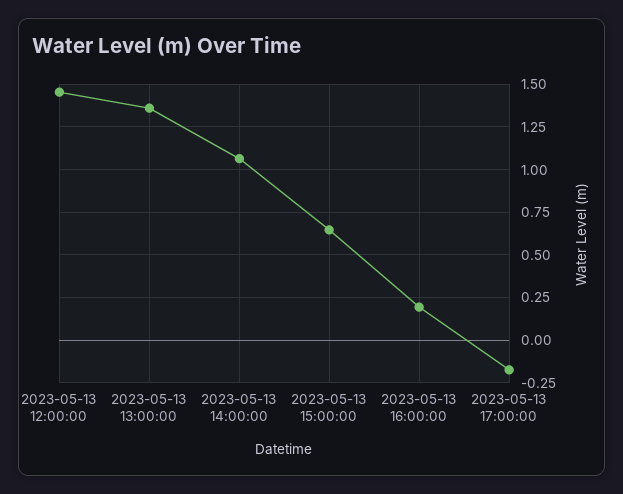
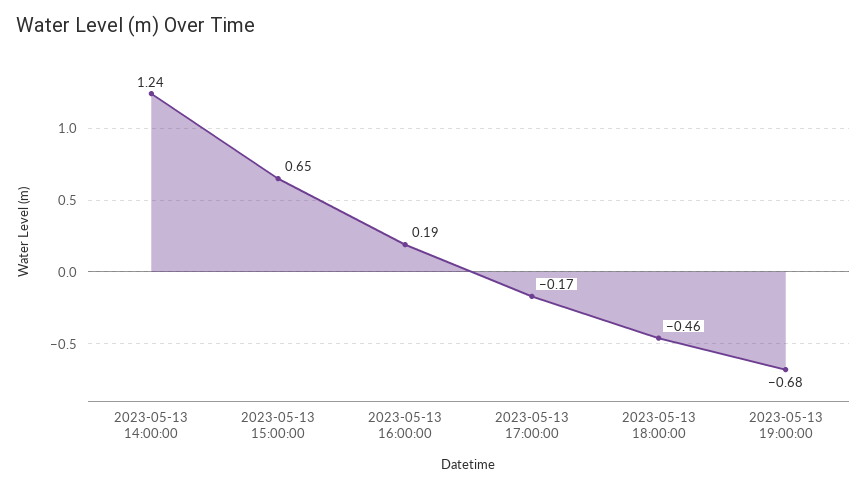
2023-05-13 12:00:00: 1.45 -> none
2023-05-13 13:00:00: 1.35 -> none
2023-05-13 14:00:00: 1.05 -> 1.24
2023-05-13 18:00:00: none -> -0.46
2023-05-13 19:00:00: none -> -0.68

